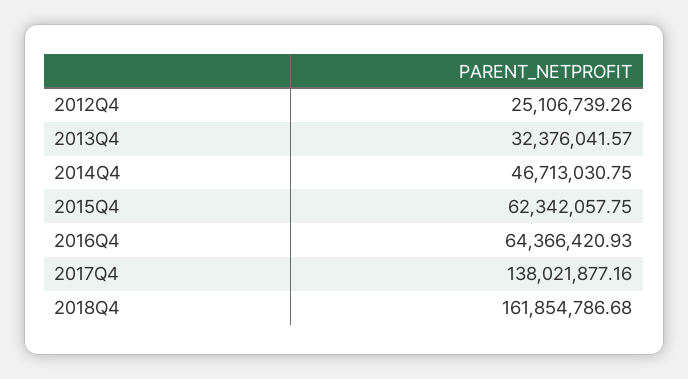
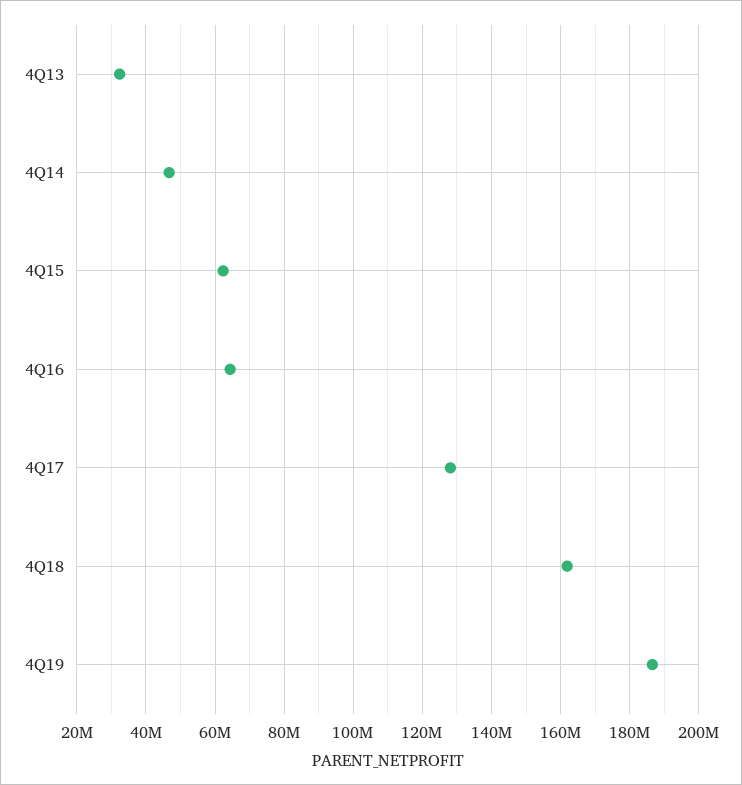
2012Q4: 25106739.26 -> none
2017Q4: 138021877.16 -> 128000000
4Q19: none -> 186000000

